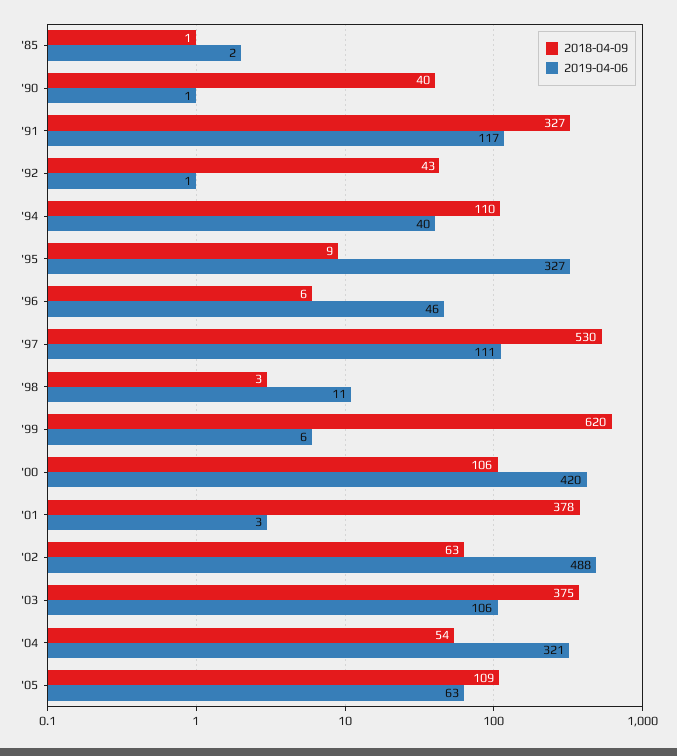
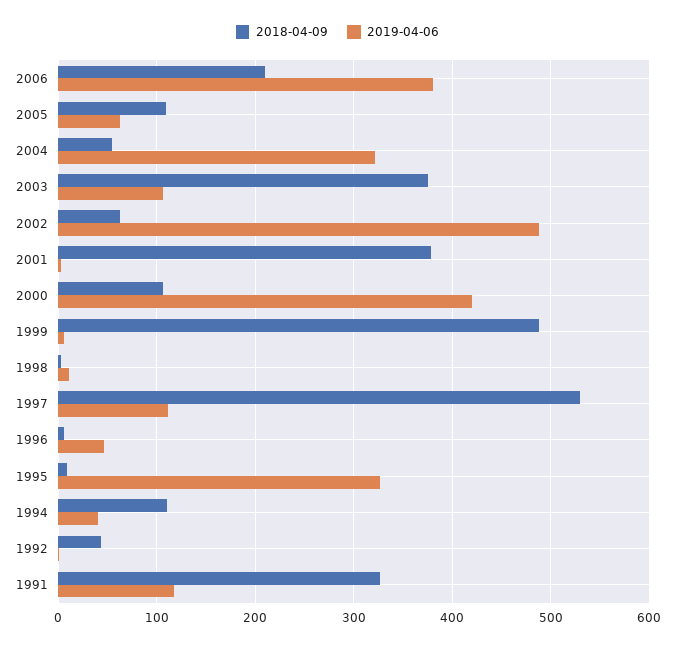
2018-04-09, '85: 1 -> none
2019-04-06, '85: 2 -> none
2018-04-09, '90: 40 -> none
2019-04-06, '90: 1 -> none
2018-04-09, '99: 620 -> 490
2018-04-09, 2006: none -> 210
2019-04-06, 2006: none -> 380

